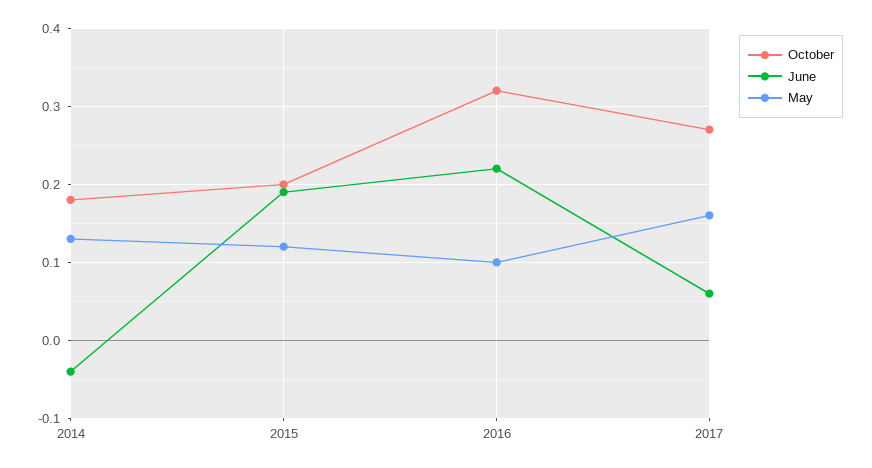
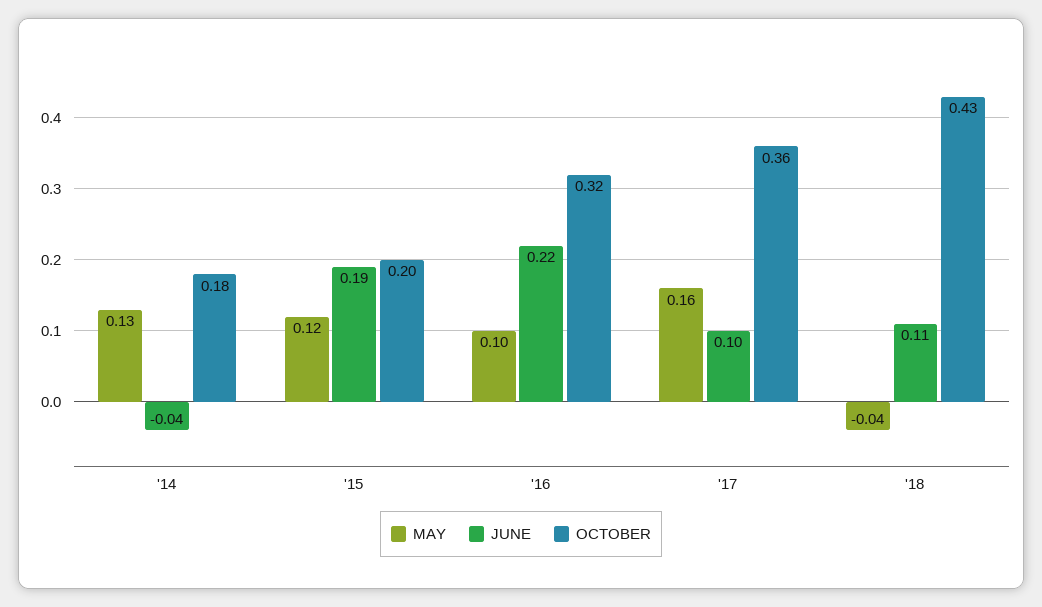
October, 2017: 0.27 -> 0.36
June, 2017: 0.06 -> 0.1
May, '18: none -> -0.04
June, '18: none -> 0.11
October, '18: none -> 0.43

